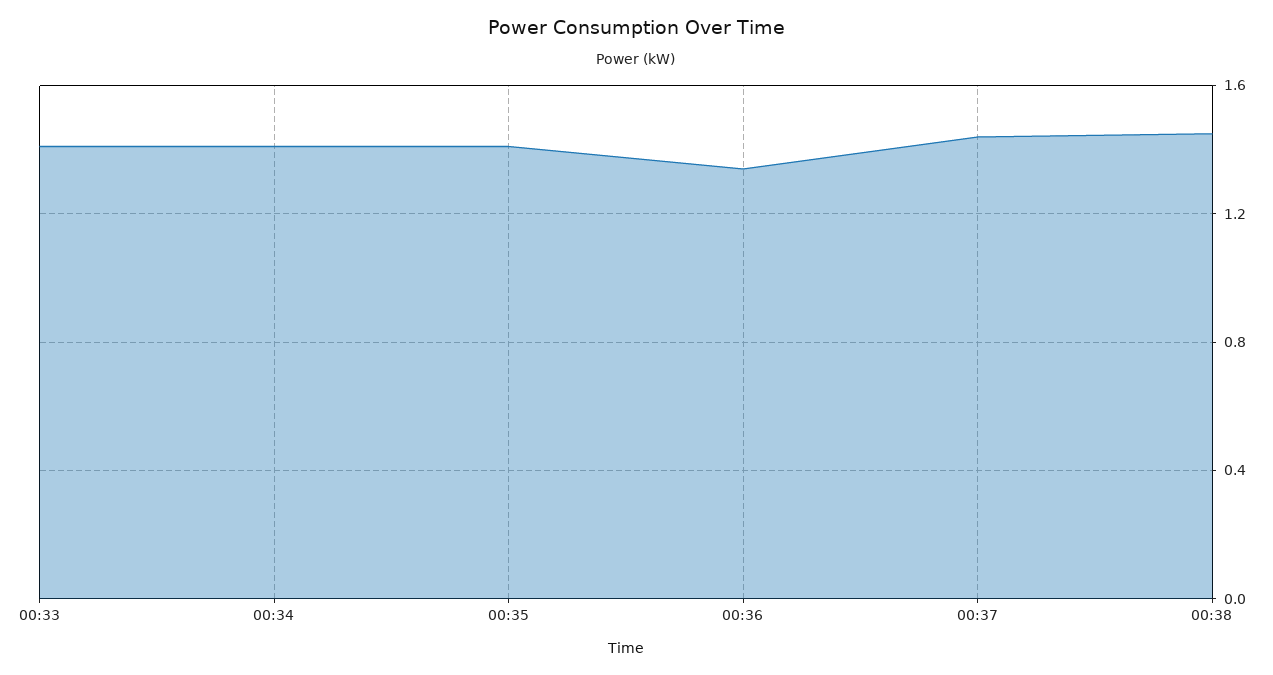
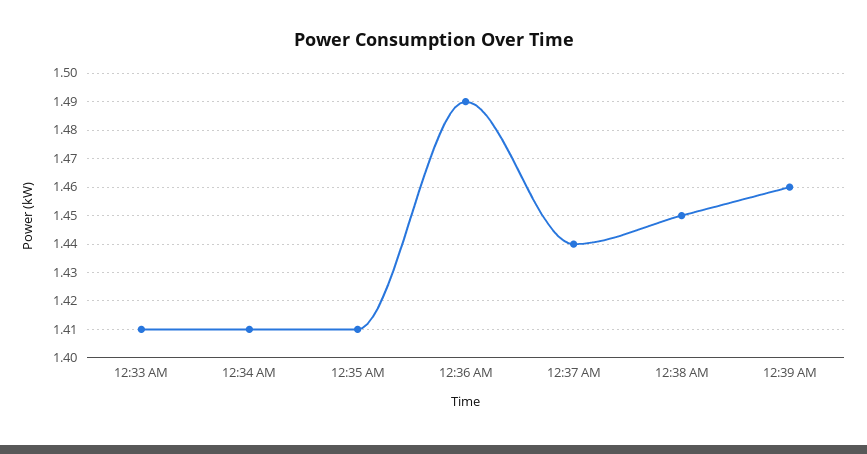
00:36: 1.35 -> 1.49
12:39 AM: none -> 1.46

